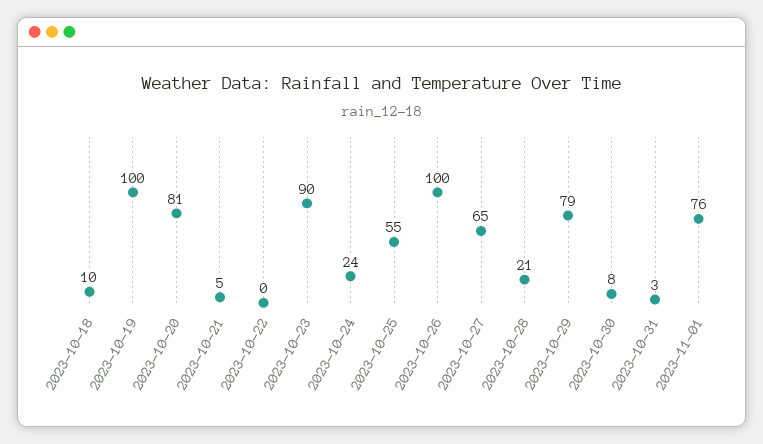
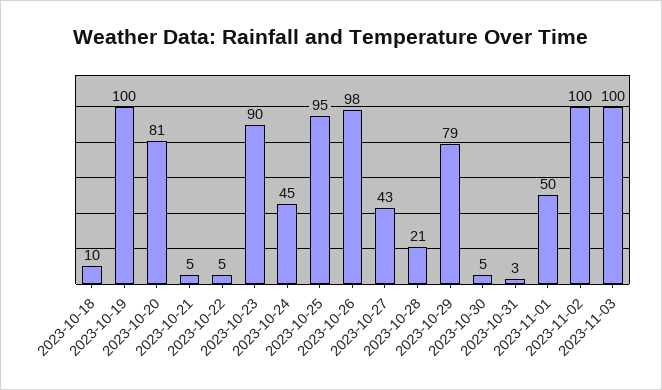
2023-10-22: 0 -> 5
2023-10-24: 24 -> 45
2023-10-25: 55 -> 95
2023-10-26: 100 -> 98
2023-10-27: 65 -> 43
2023-10-30: 8 -> 5
2023-11-01: 76 -> 50
2023-11-02: none -> 100
2023-11-03: none -> 100

